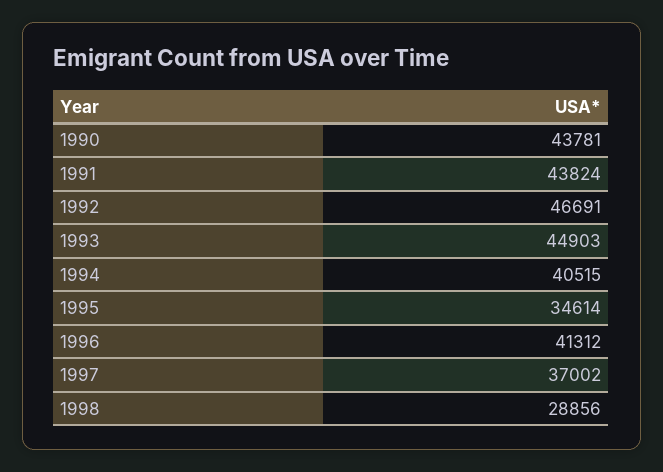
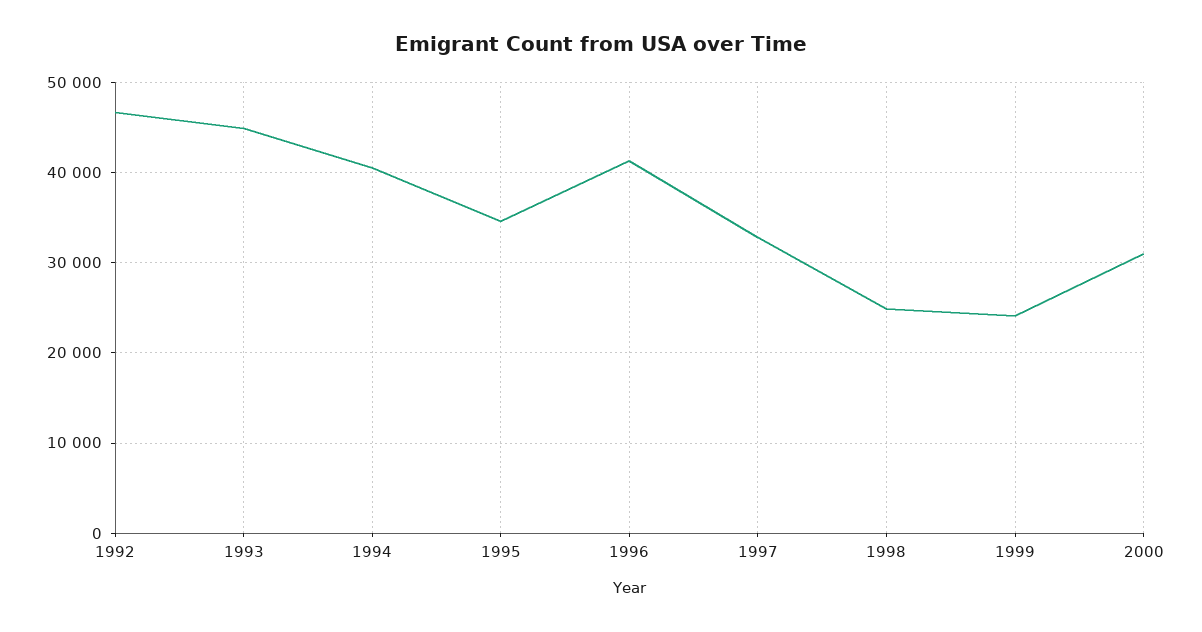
1990: 43781 -> none
1991: 43824 -> none
1997: 37002 -> 33000
1998: 28856 -> 25000
1999: none -> 24000
2000: none -> 31000

